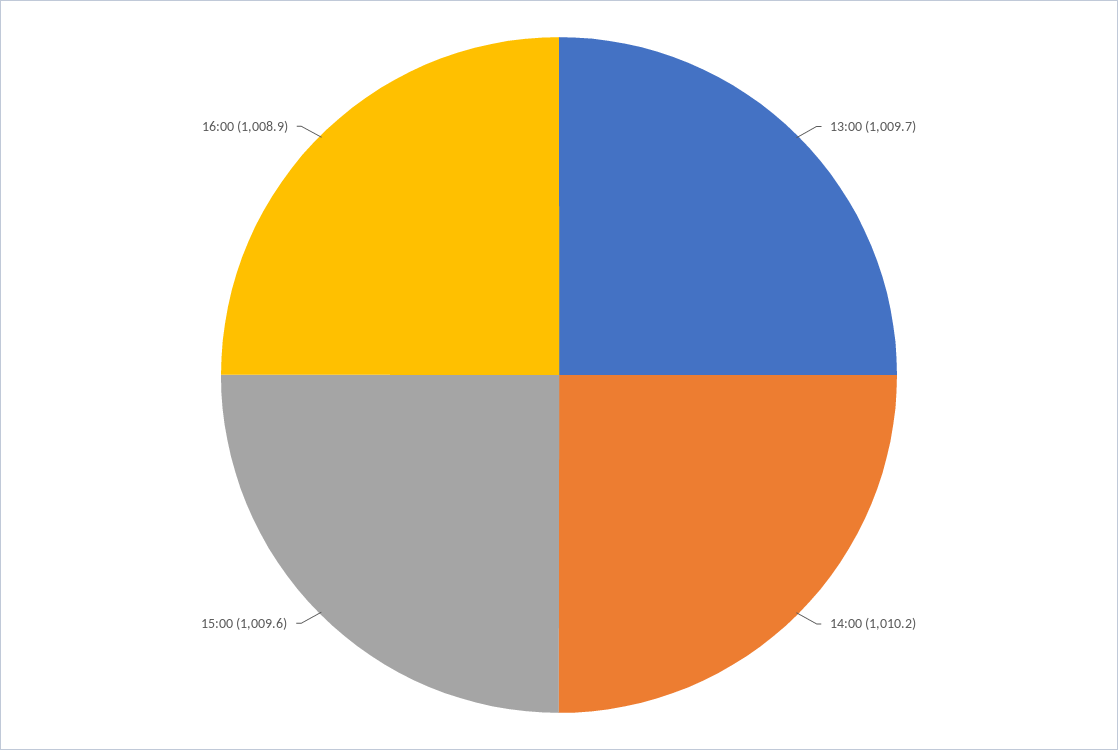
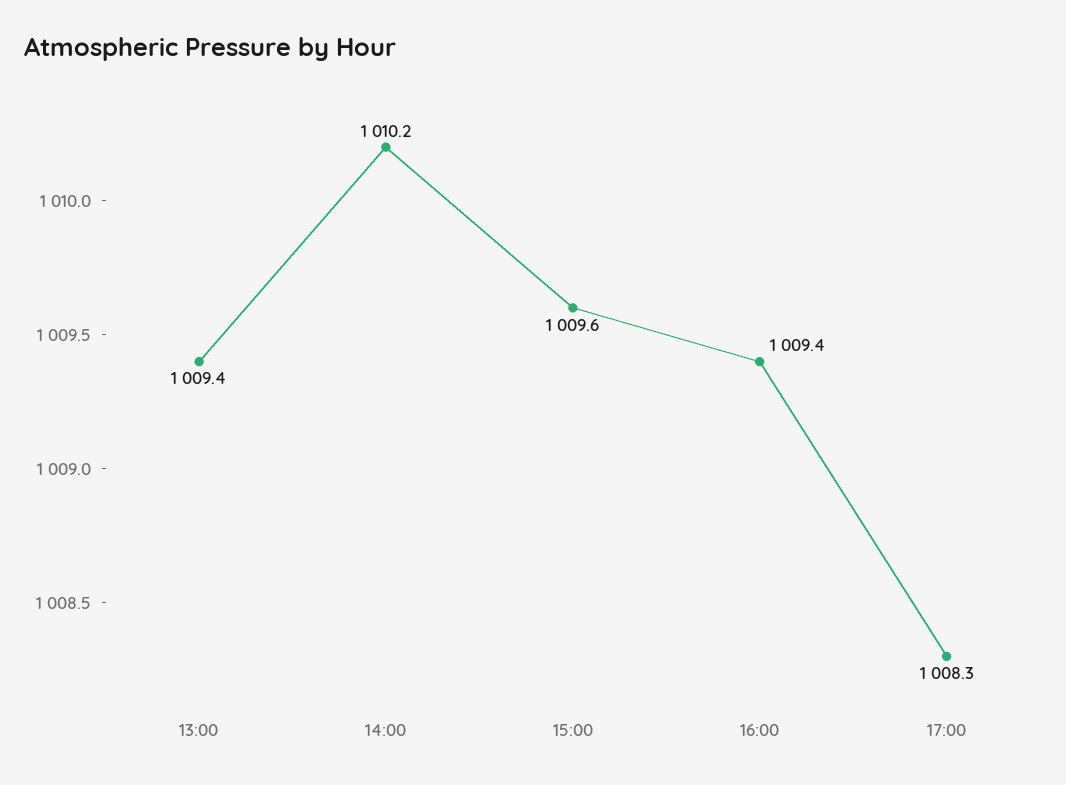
13:00: 1009.7 -> 1009.4
16:00: 1008.9 -> 1009.4
17:00: none -> 1008.3

